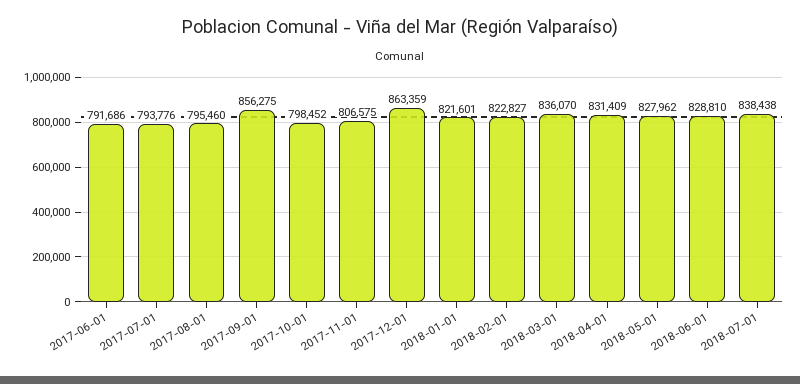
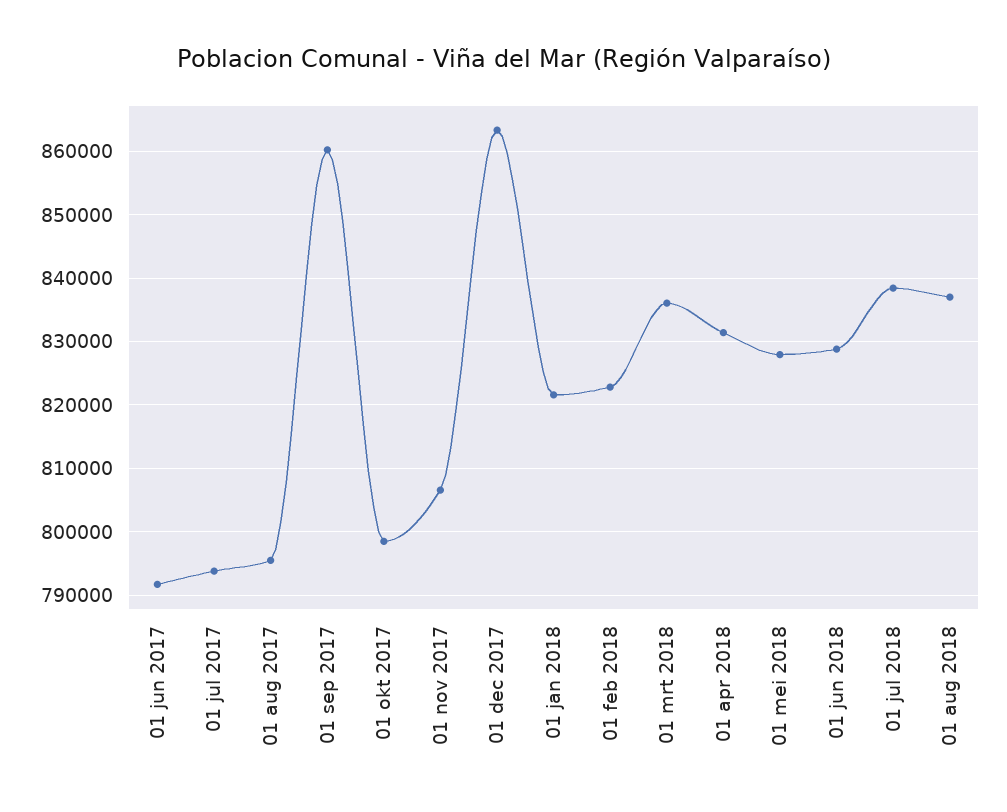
2017-09-01: 856275 -> 860000
01 aug 2018: none -> 837000

